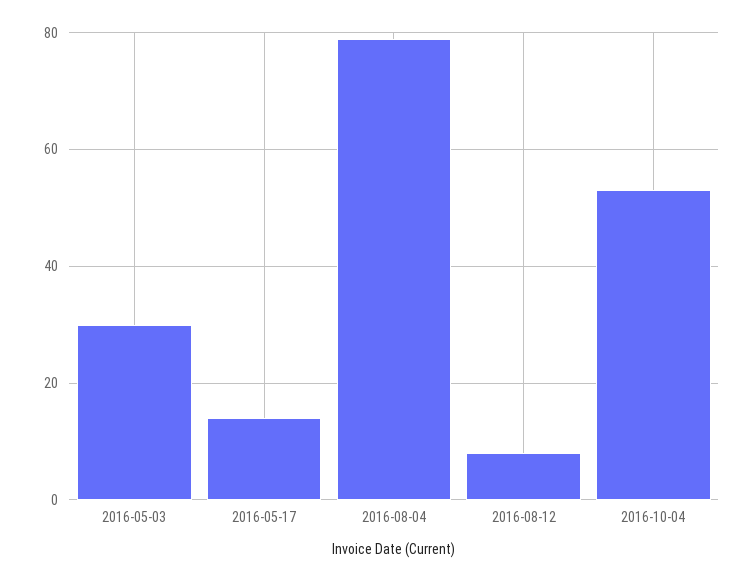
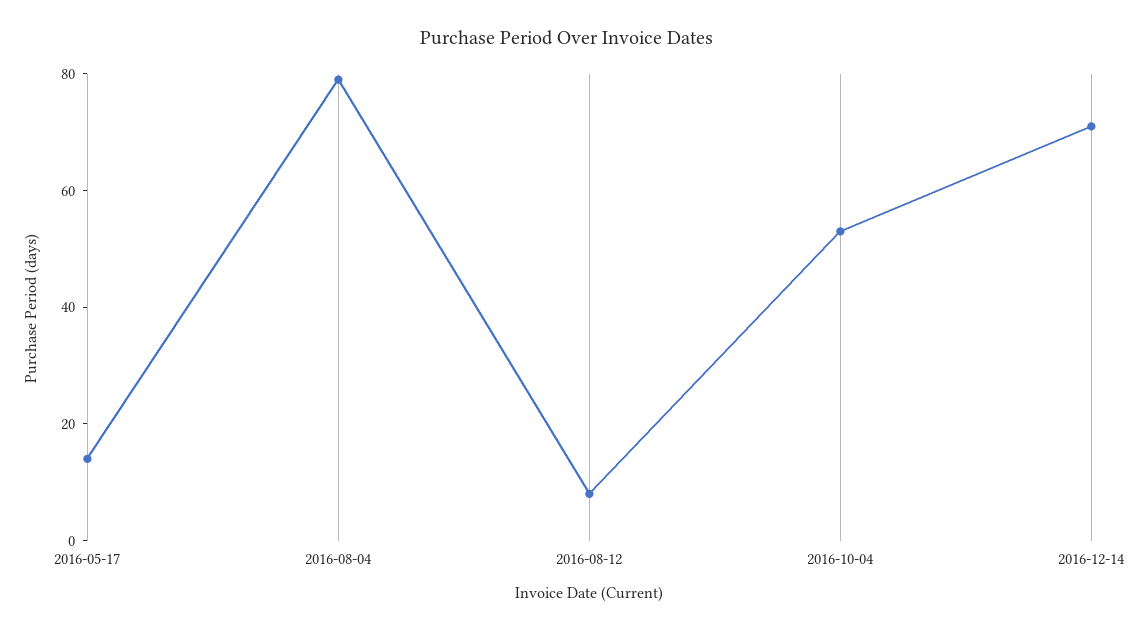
2016-05-03: 30 -> none
2016-12-14: none -> 70

